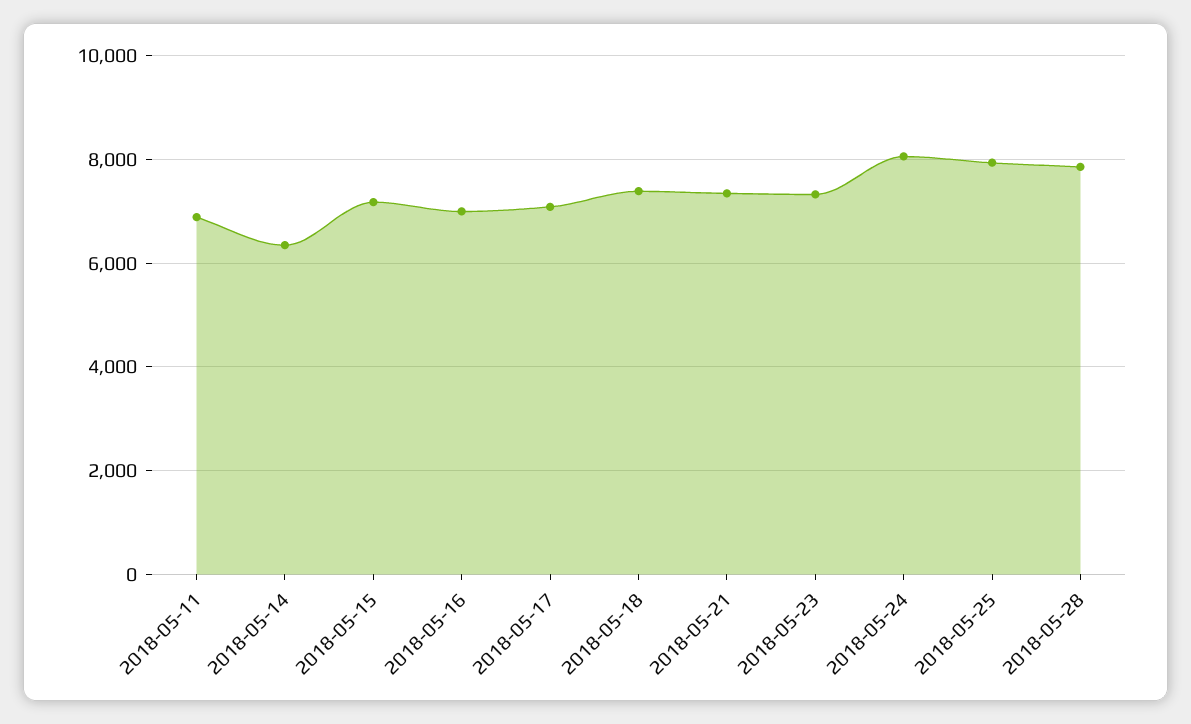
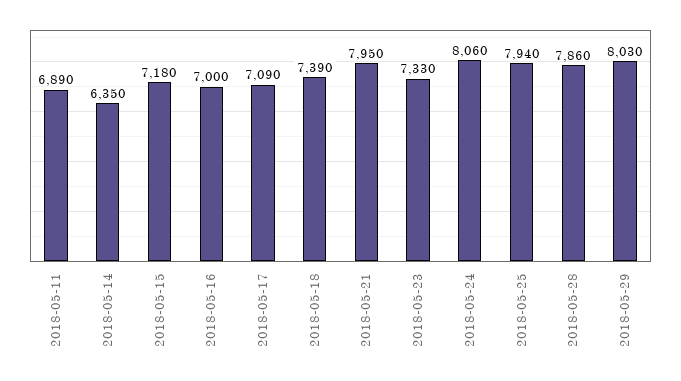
2018-05-21: 7400 -> 7950
2018-05-29: none -> 8030

